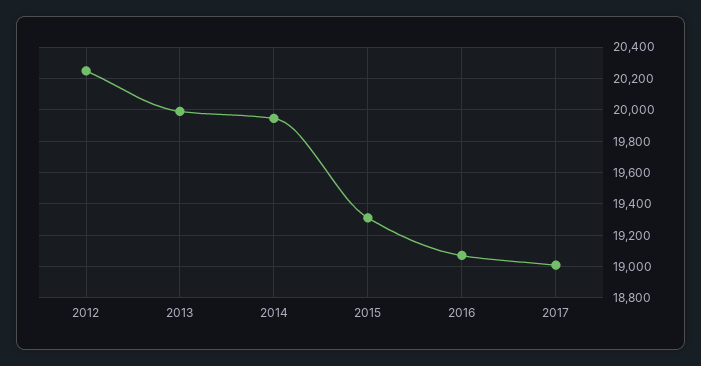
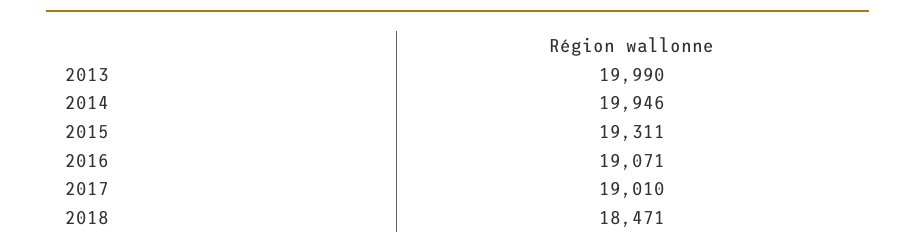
2012: 20250 -> none
2018: none -> 18471

